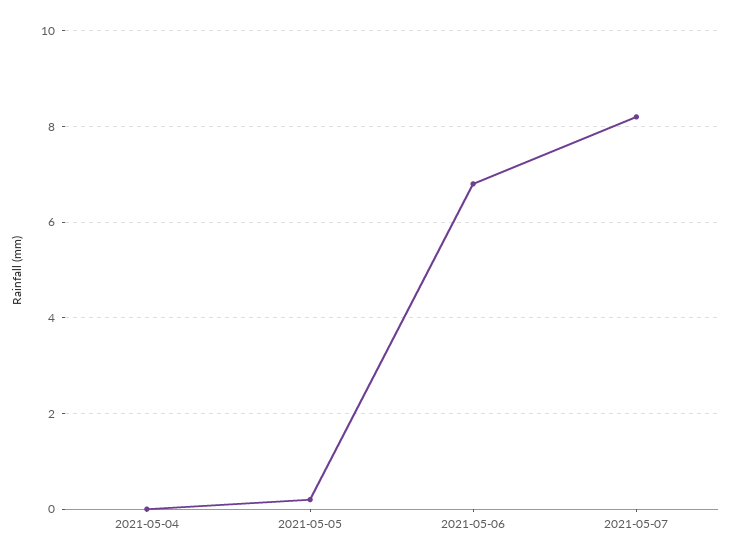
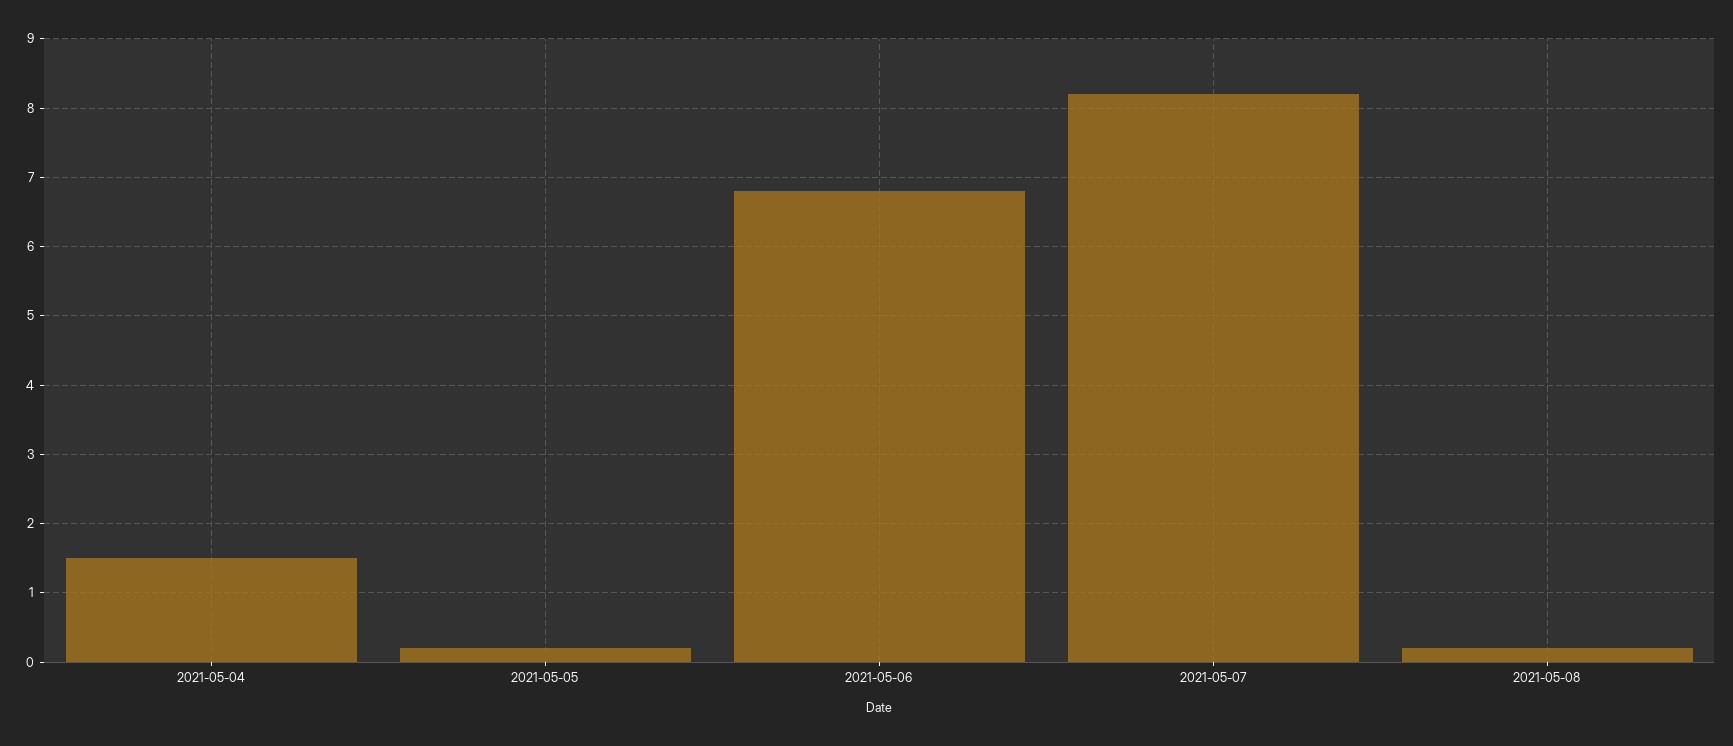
2021-05-04: 0 -> 1.5
2021-05-08: none -> 0.2

